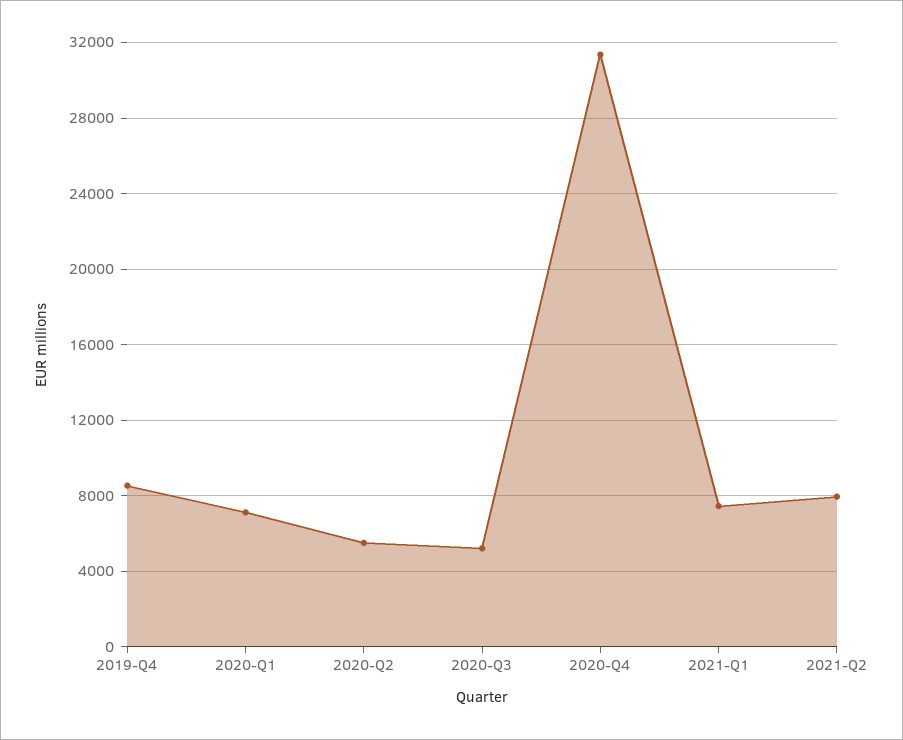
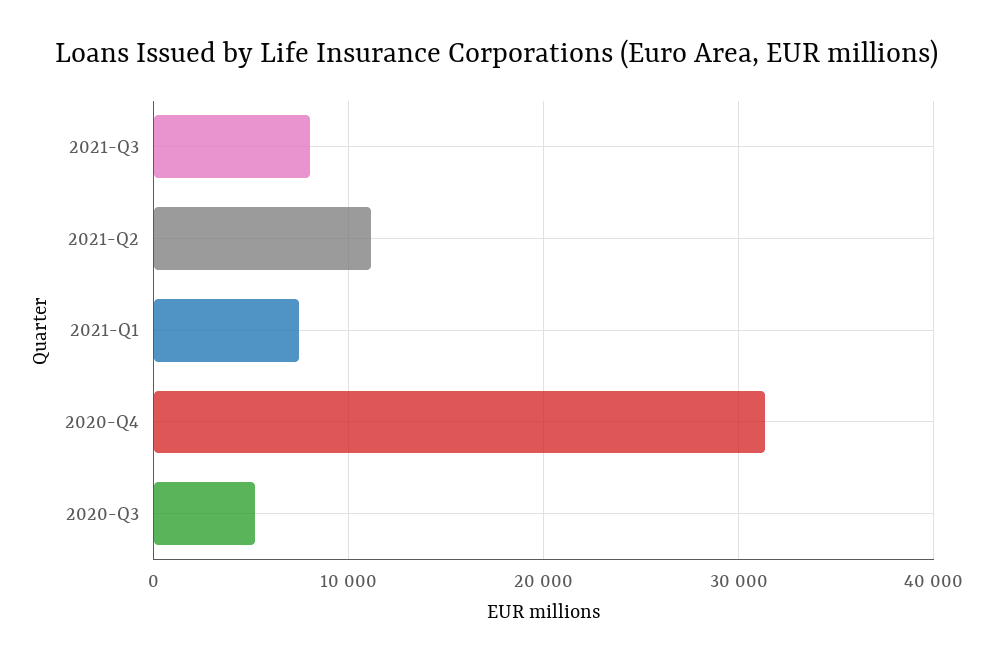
2019-Q4: 8500 -> none
2020-Q1: 7000 -> none
2020-Q2: 5500 -> none
2021-Q2: 8000 -> 11000
2021-Q3: none -> 8000

